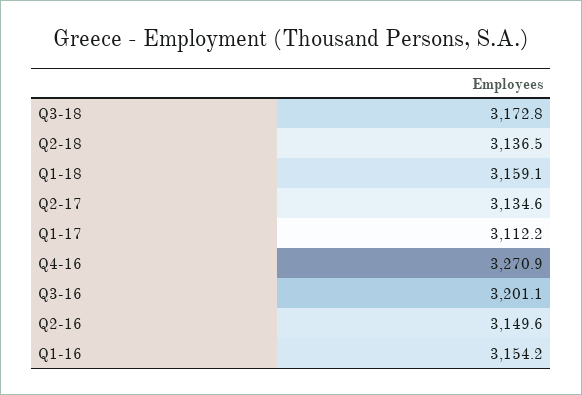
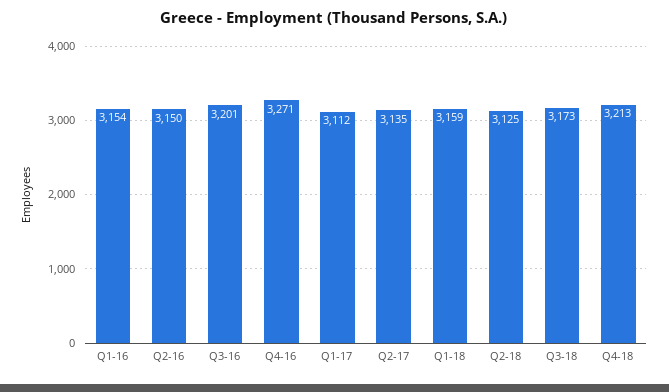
Q2-18: 3136.5 -> 3125
Q4-18: none -> 3213

